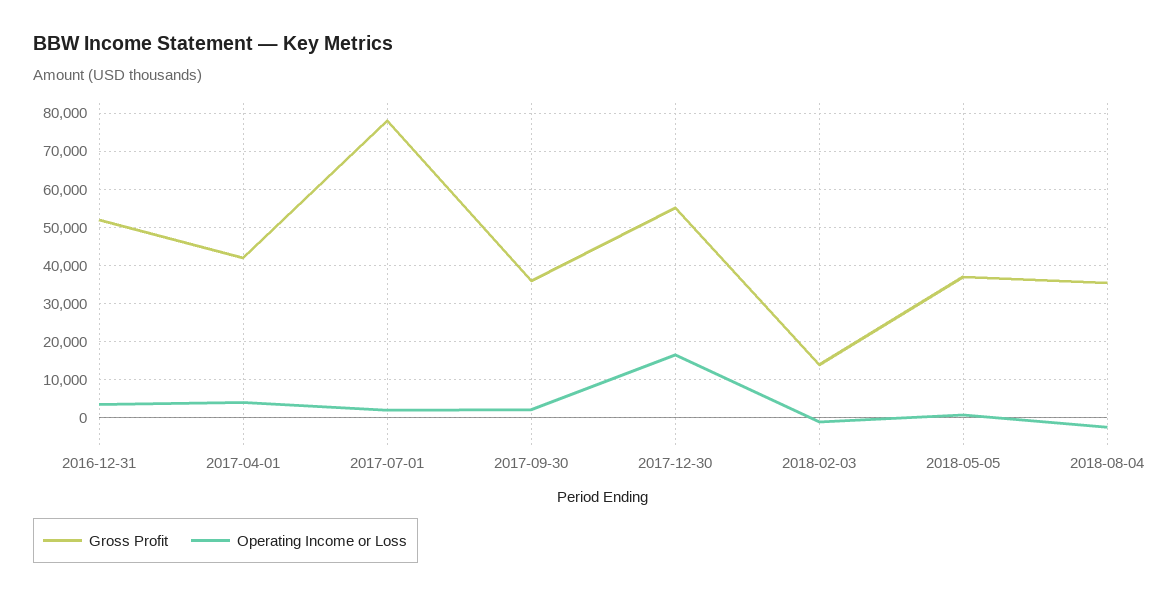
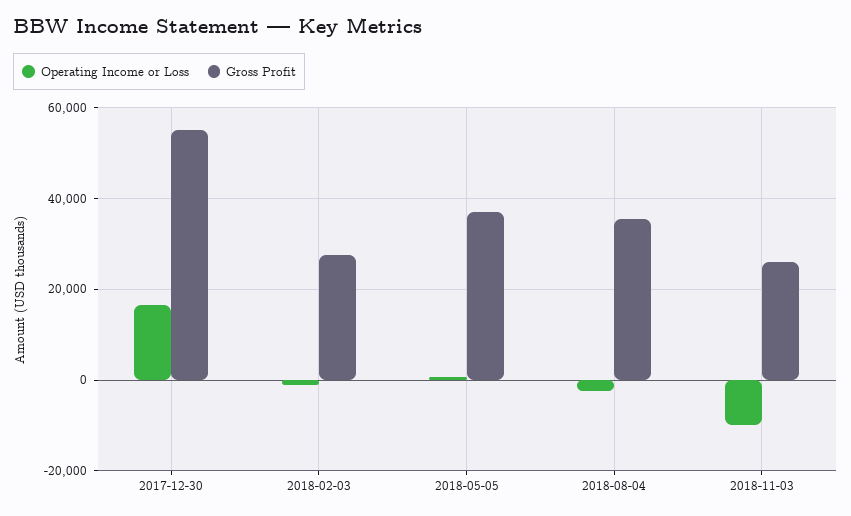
Gross Profit, 2016-12-31: 52000 -> none
Operating Income or Loss, 2016-12-31: 4000 -> none
Gross Profit, 2017-04-01: 42000 -> none
Operating Income or Loss, 2017-04-01: 4000 -> none
Gross Profit, 2017-07-01: 78000 -> none
Operating Income or Loss, 2017-07-01: 2000 -> none
Gross Profit, 2017-09-30: 36000 -> none
Operating Income or Loss, 2017-09-30: 2000 -> none
Gross Profit, 2018-02-03: 14000 -> 28000
Operating Income or Loss, 2018-11-03: none -> -10000
Gross Profit, 2018-11-03: none -> 26000

